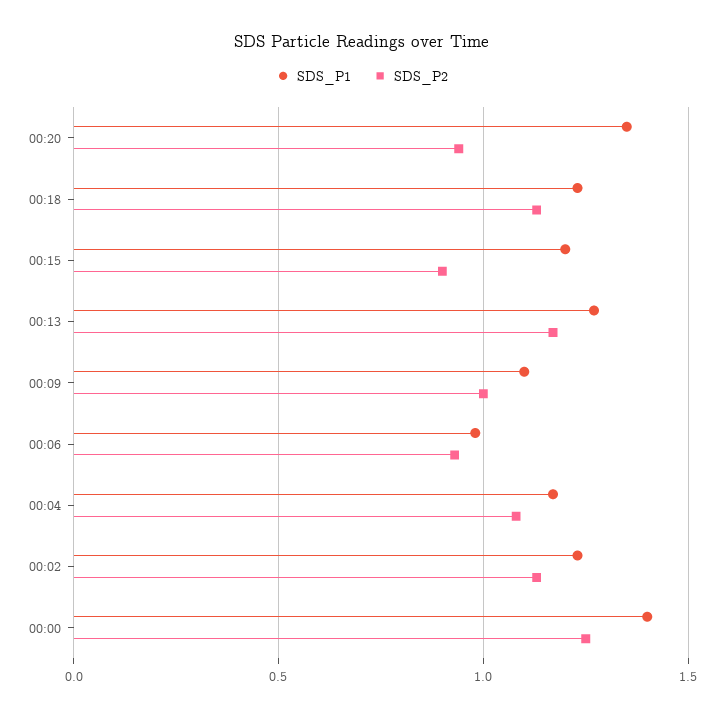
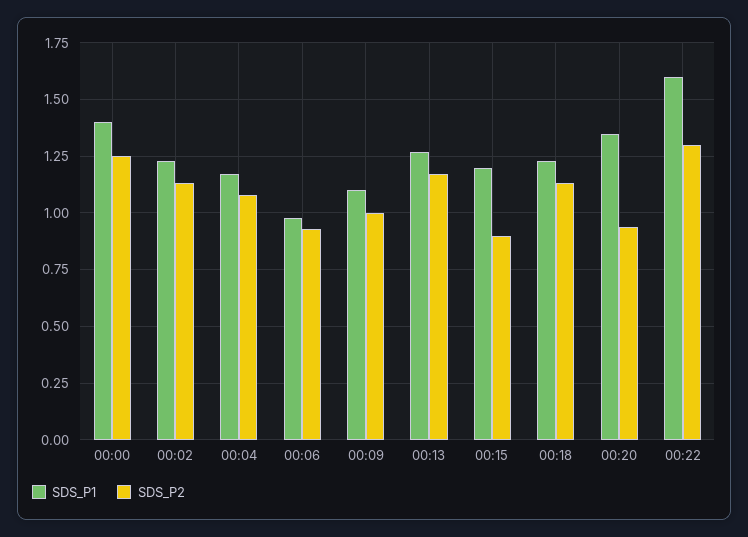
SDS_P1, 00:22: none -> 1.6
SDS_P2, 00:22: none -> 1.3

